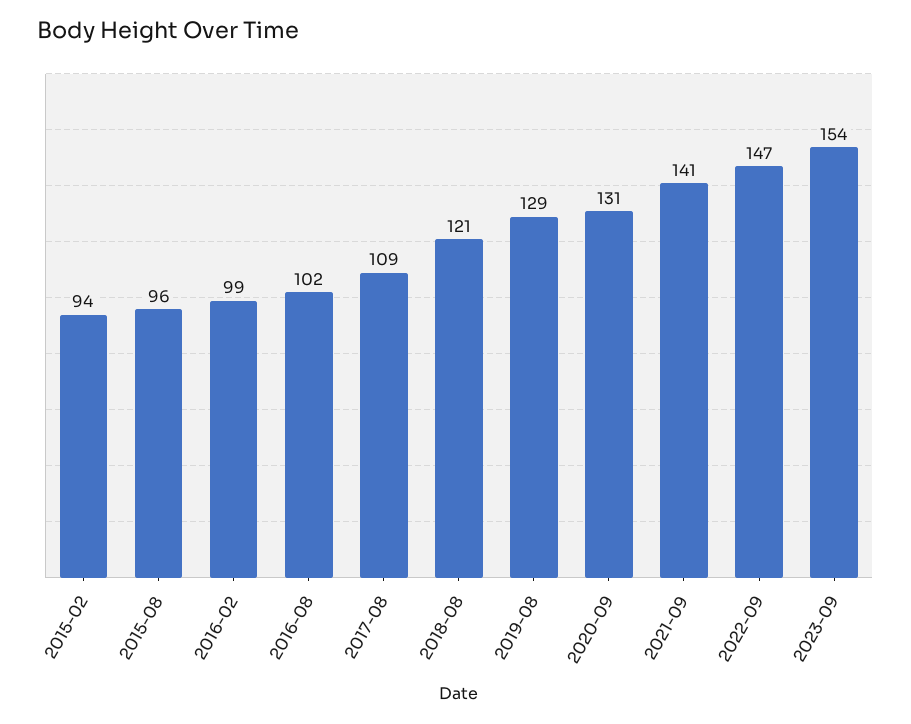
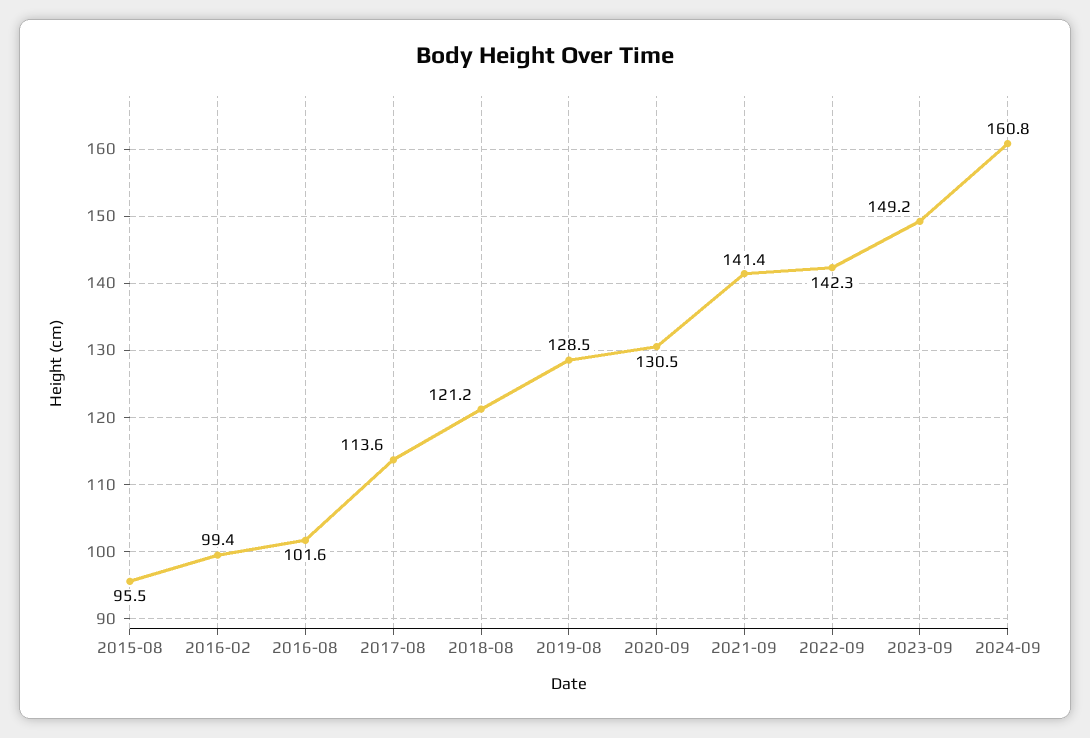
2015-02: 94 -> none
2017-08: 109 -> 113.6
2022-09: 147 -> 142.3
2023-09: 154 -> 149.2
2024-09: none -> 160.8

